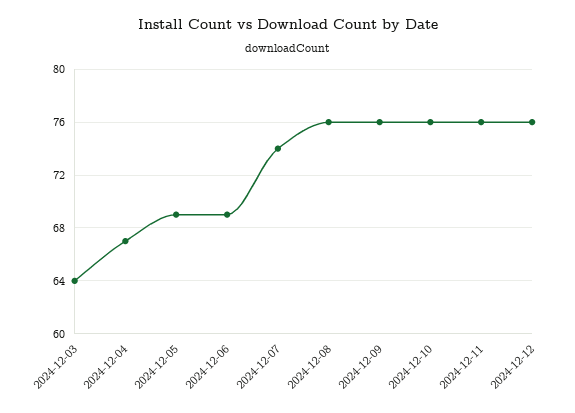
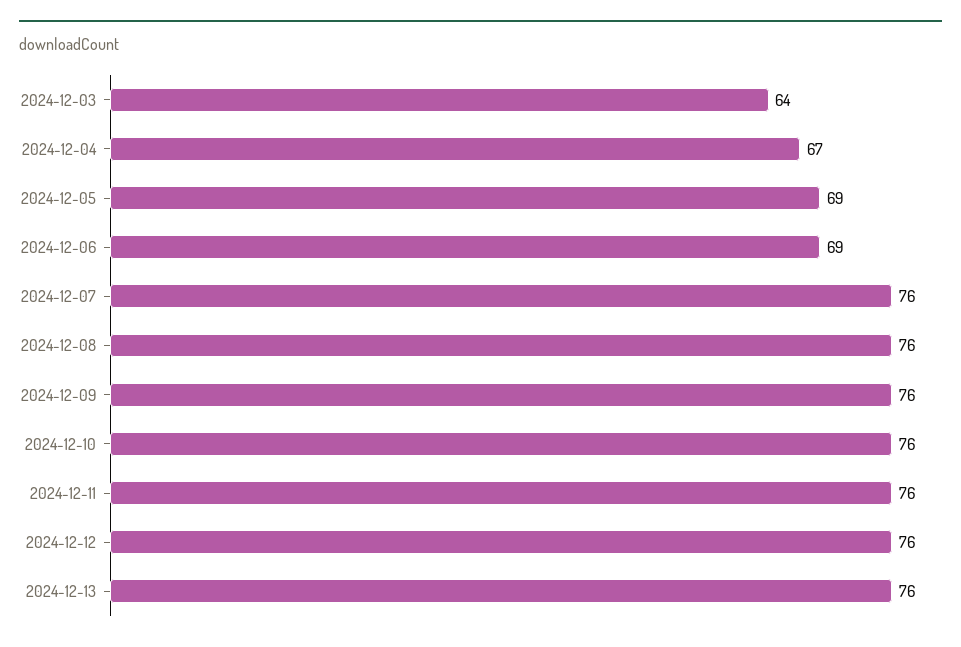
2024-12-07: 74 -> 76
2024-12-13: none -> 76

